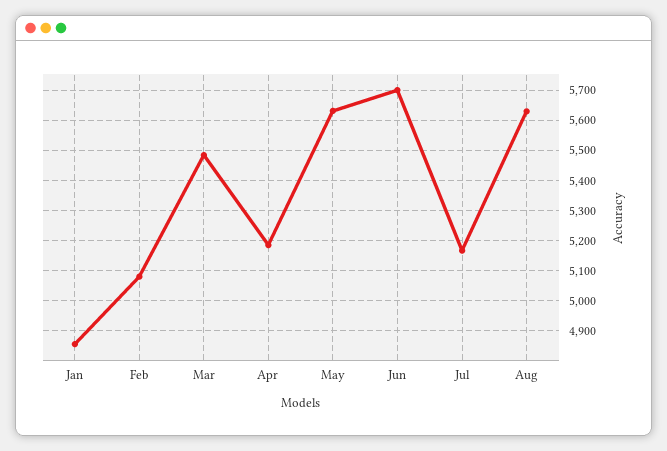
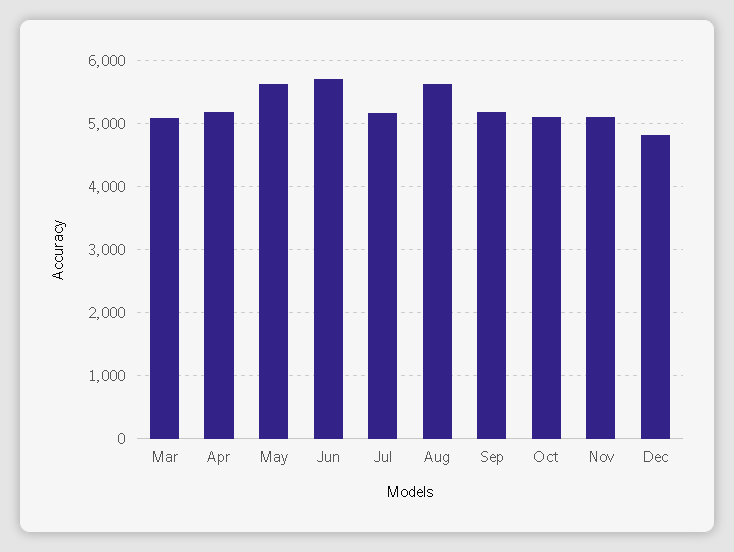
Jan: 4860 -> none
Feb: 5080 -> none
Mar: 5480 -> 5100
Sep: none -> 5200
Oct: none -> 5100
Nov: none -> 5100
Dec: none -> 4800

